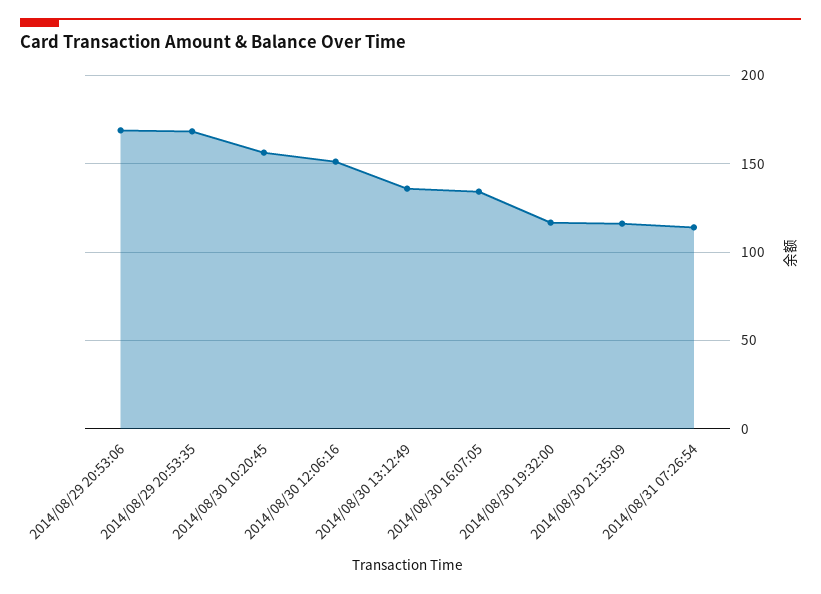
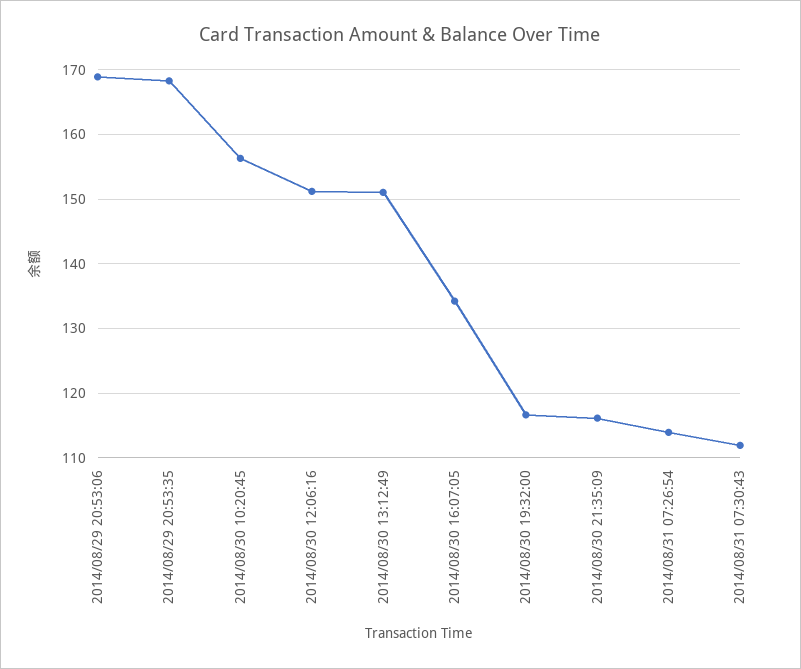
2014/08/30 13:12:49: 135 -> 151
2014/08/31 07:30:43: none -> 112

